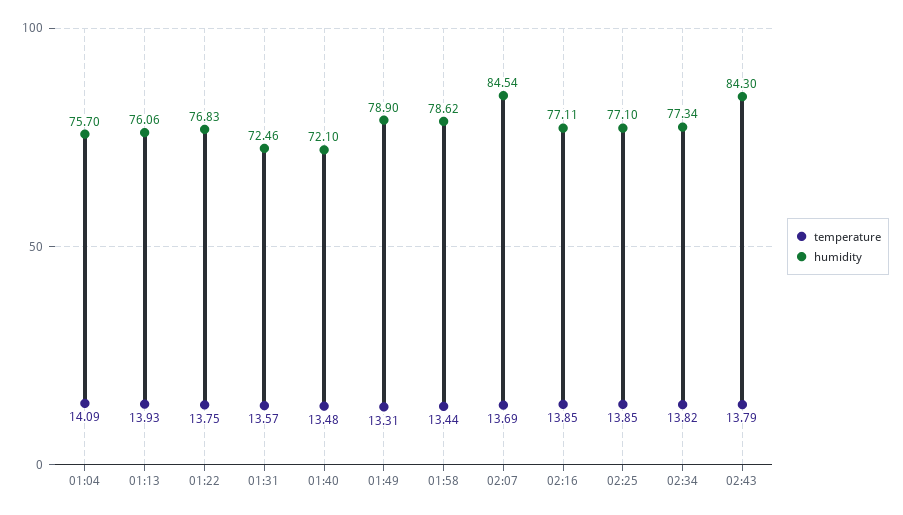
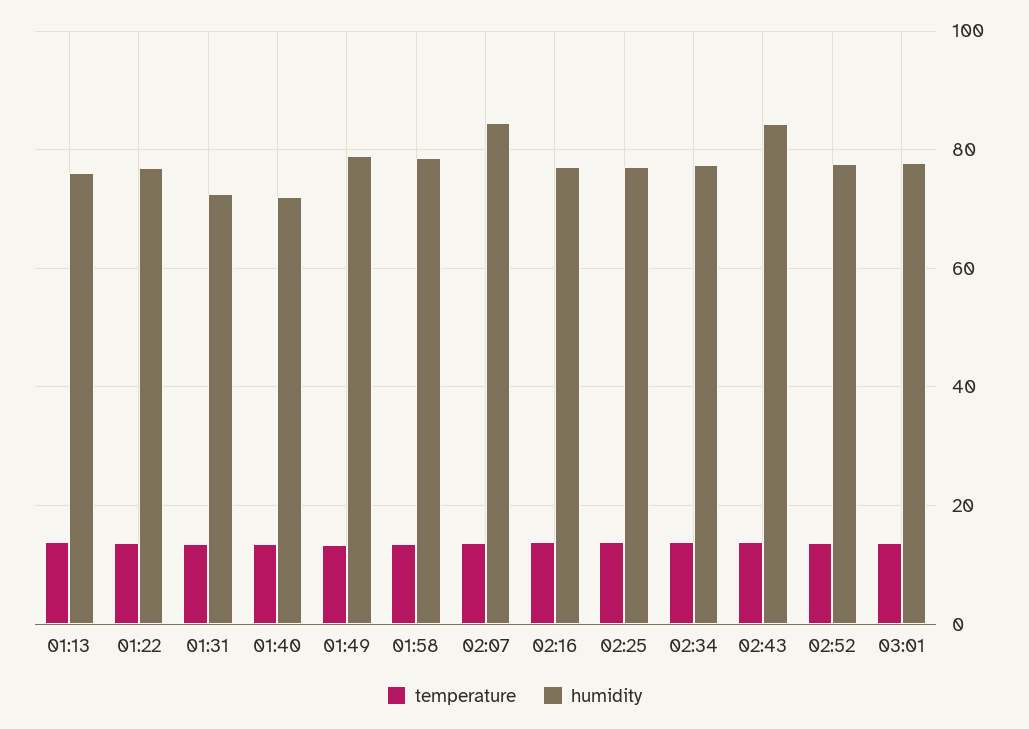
temperature, 01:04: 14.09 -> none
humidity, 01:04: 75.7 -> none
temperature, 02:52: none -> 14
humidity, 02:52: none -> 78
temperature, 03:01: none -> 14
humidity, 03:01: none -> 78

